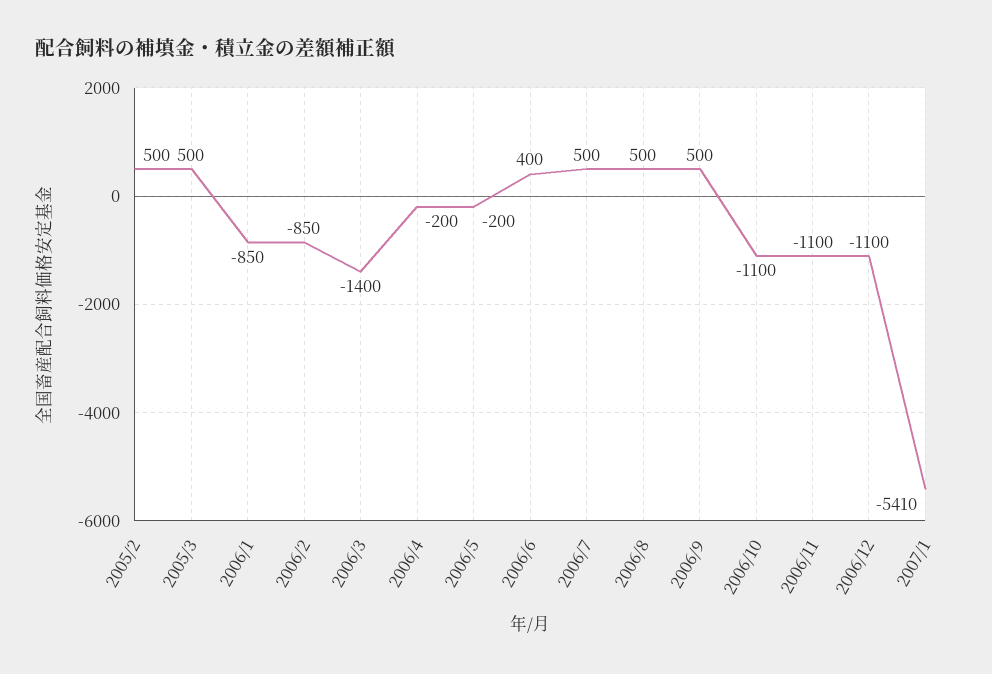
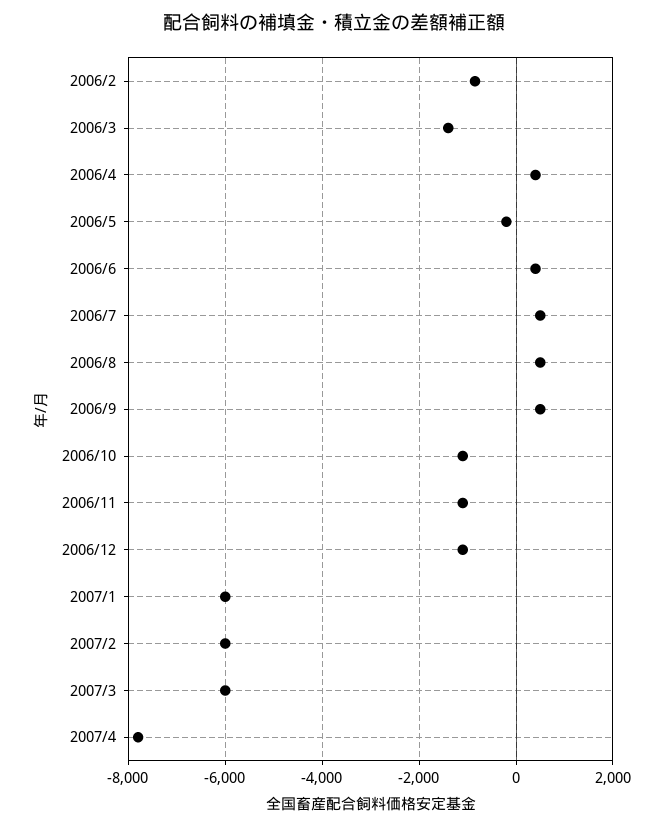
2005/2: 500 -> none
2005/3: 500 -> none
2006/1: -850 -> none
2006/4: -200 -> 400
2007/1: -5410 -> -6000
2007/2: none -> -6000
2007/3: none -> -6000
2007/4: none -> -7800

